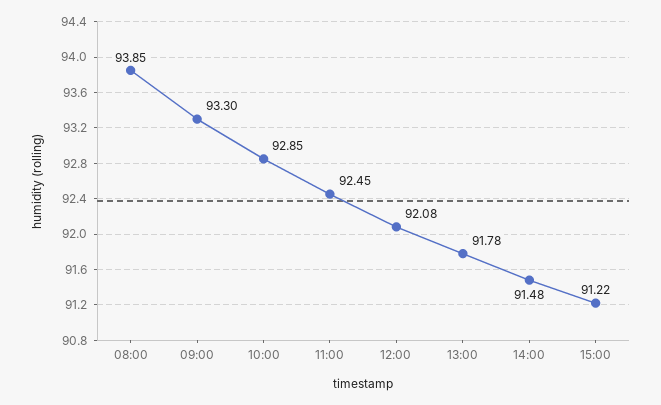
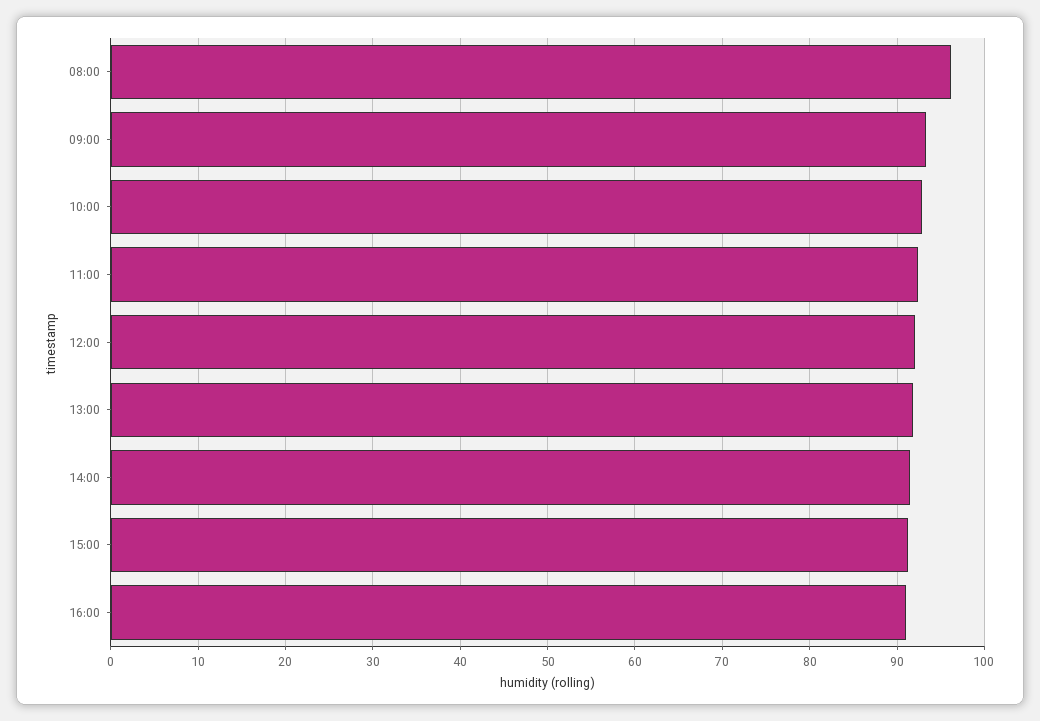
08:00: 93.85 -> 96
16:00: none -> 91

